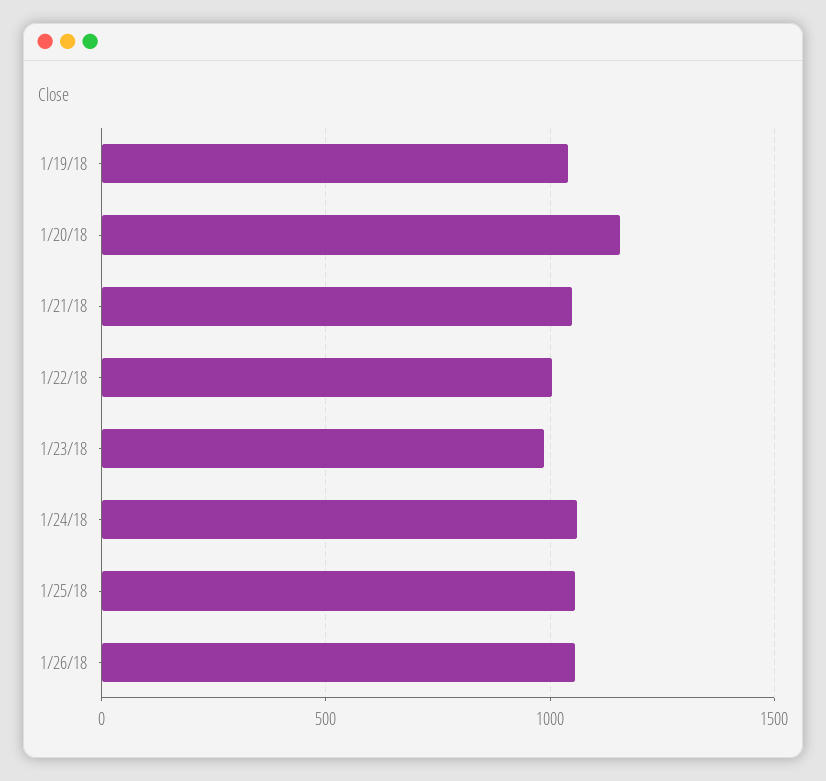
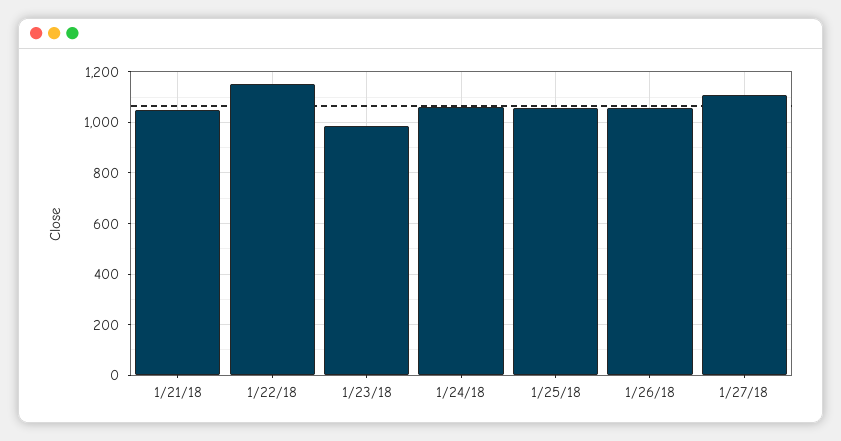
1/19/18: 1050 -> none
1/20/18: 1150 -> none
1/22/18: 1000 -> 1150
1/27/18: none -> 1100

